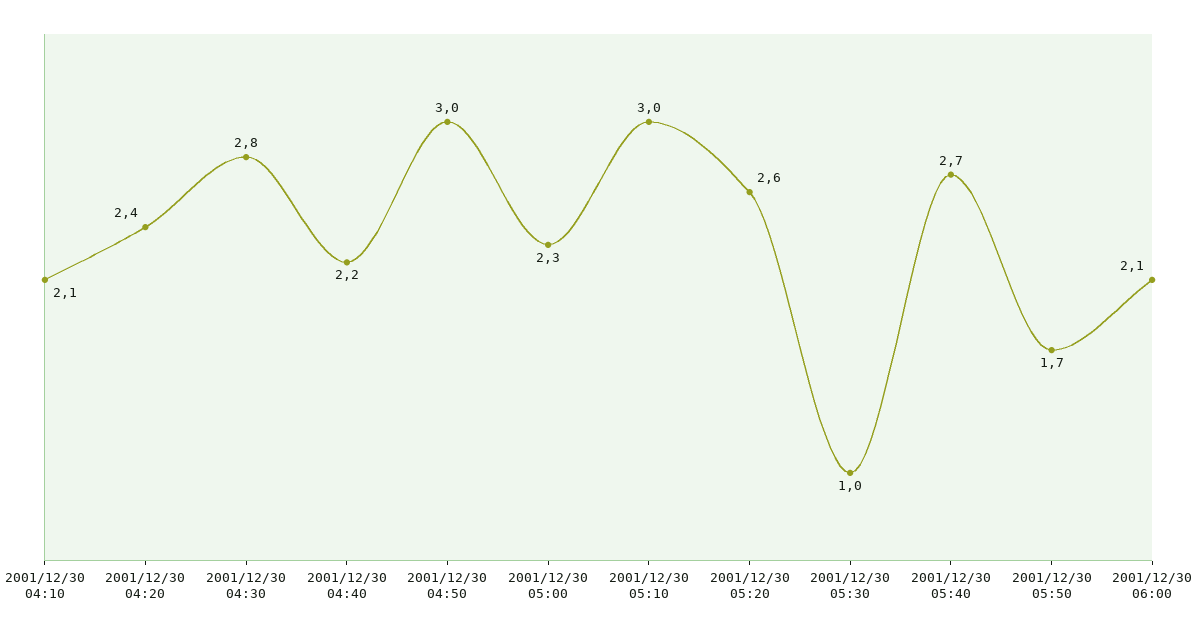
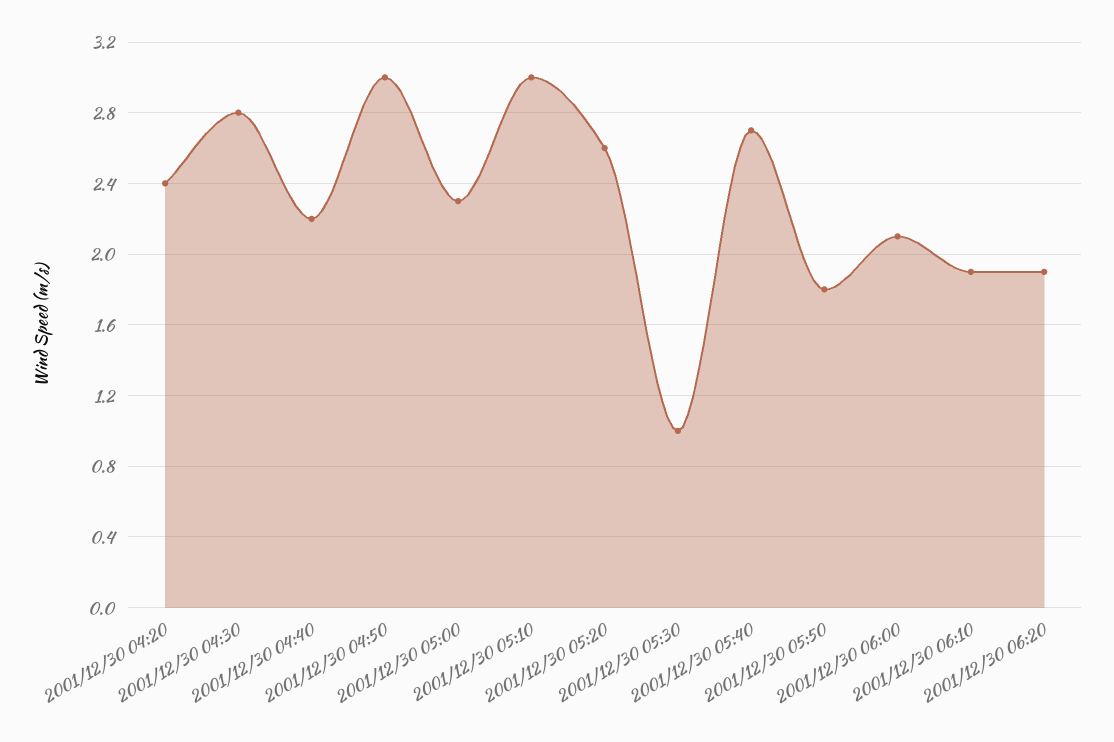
2001/12/30 04:10: 2.1 -> none
2001/12/30 05:50: 1.7 -> 1.8
2001/12/30 06:10: none -> 1.9
2001/12/30 06:20: none -> 1.9

